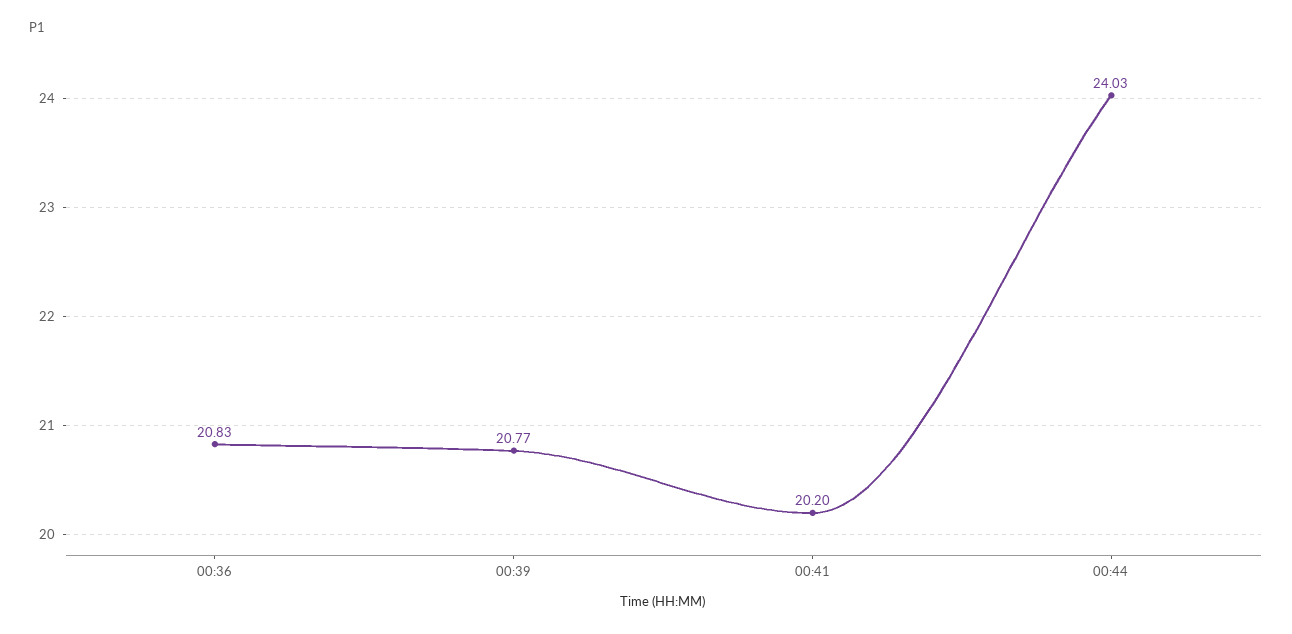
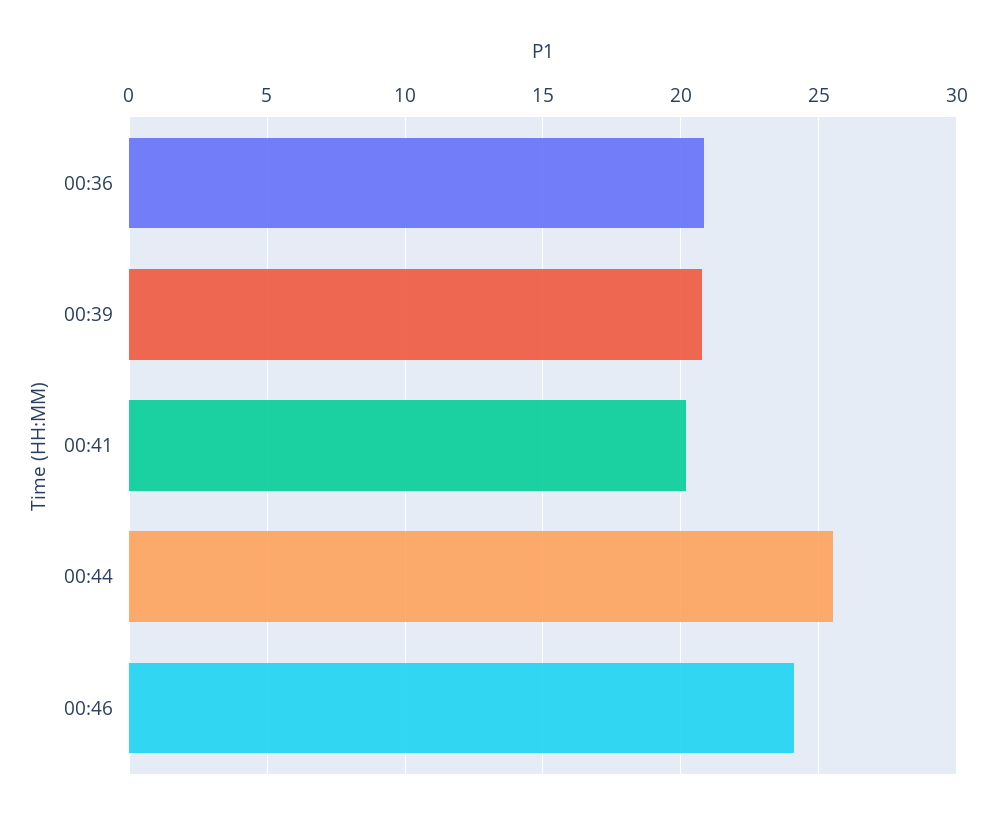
00:44: 24.03 -> 25.5
00:46: none -> 24

